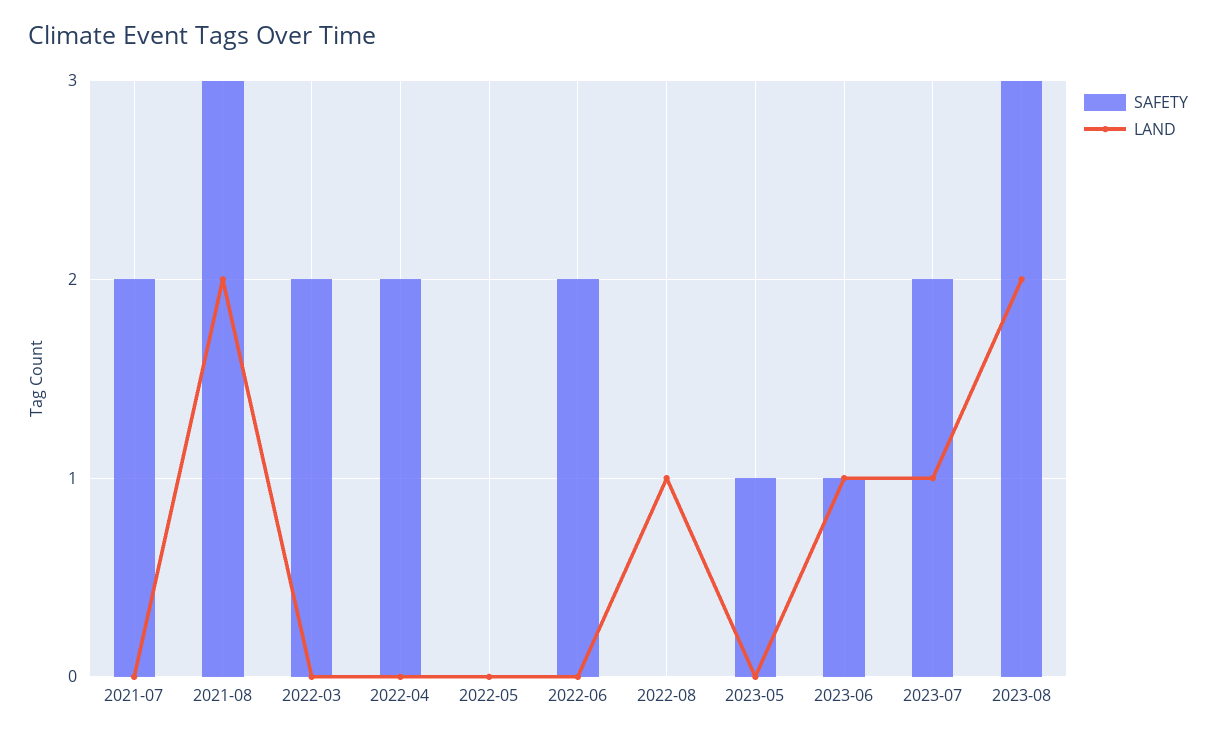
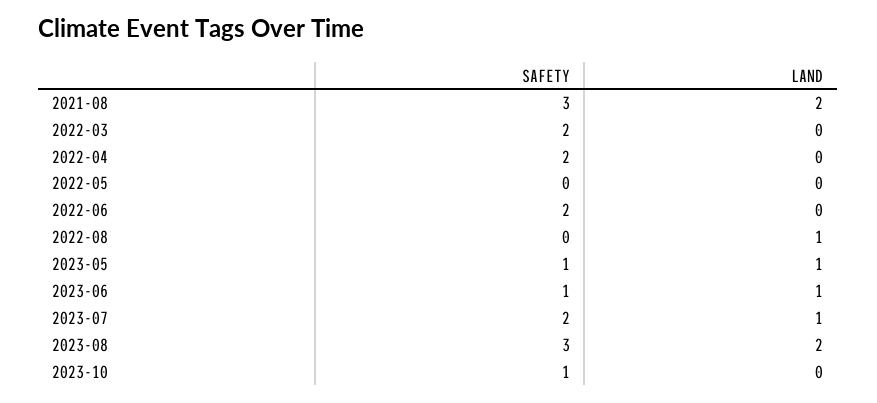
SAFETY, 2021-07: 2 -> none
LAND, 2021-07: 0 -> none
LAND, 2023-05: 0 -> 1
SAFETY, 2023-10: none -> 1
LAND, 2023-10: none -> 0

